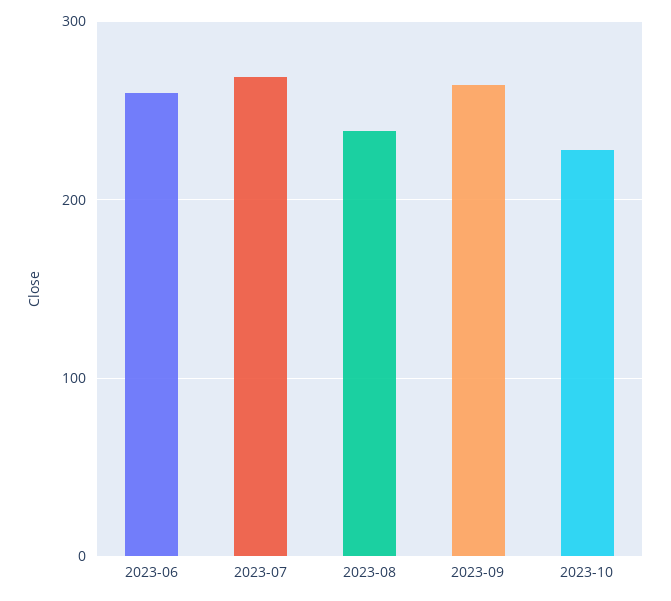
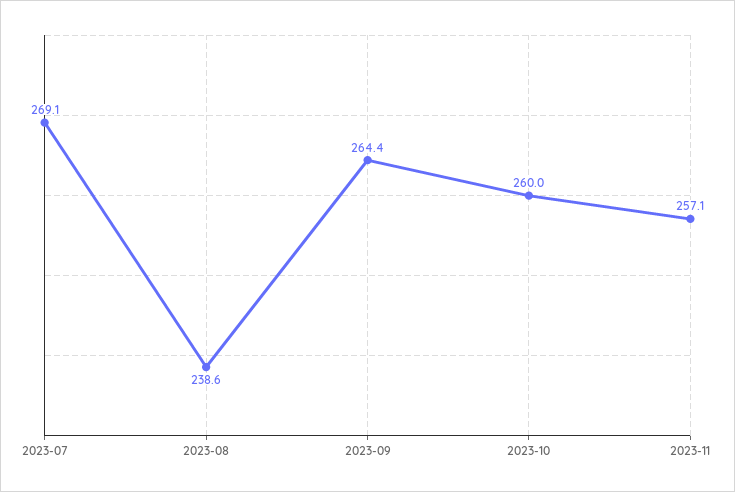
2023-06: 260 -> none
2023-10: 230 -> 260
2023-11: none -> 257.1

